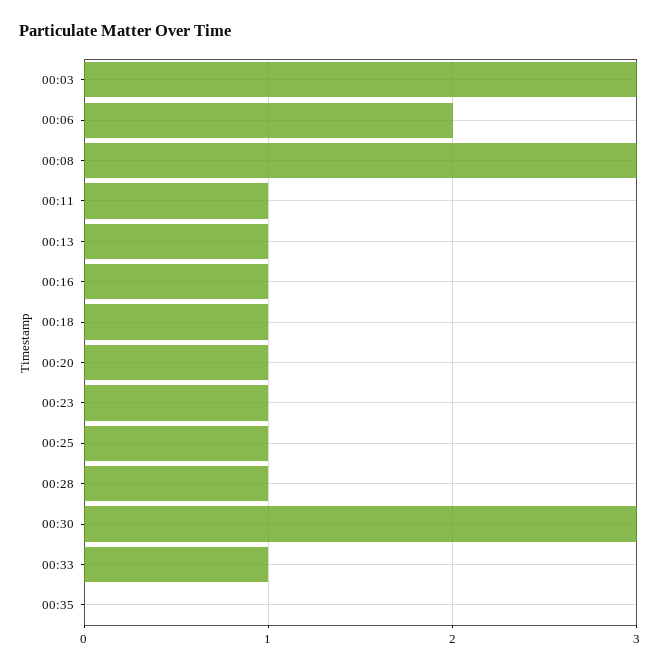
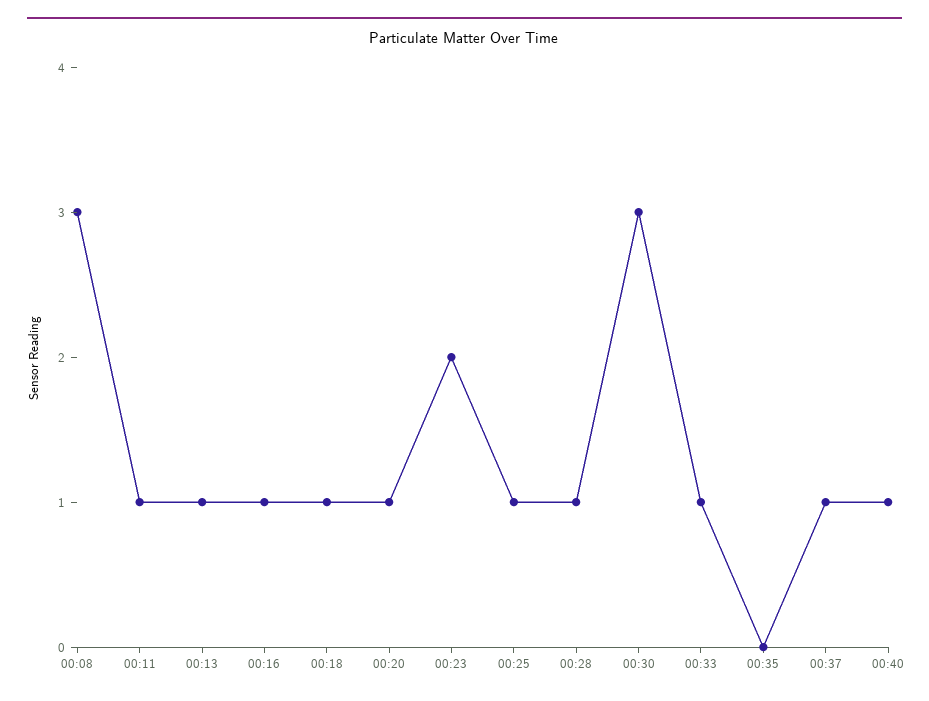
00:03: 3 -> none
00:06: 2 -> none
00:23: 1 -> 2
00:37: none -> 1
00:40: none -> 1

